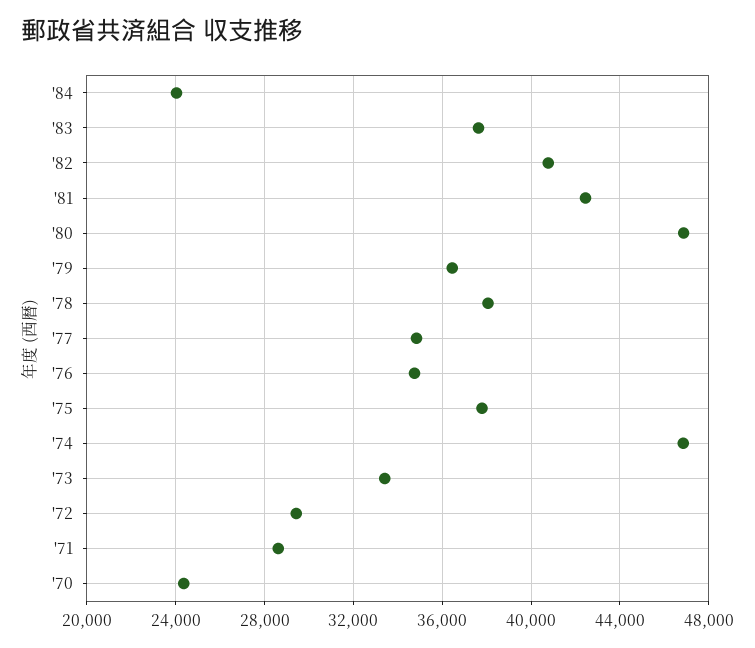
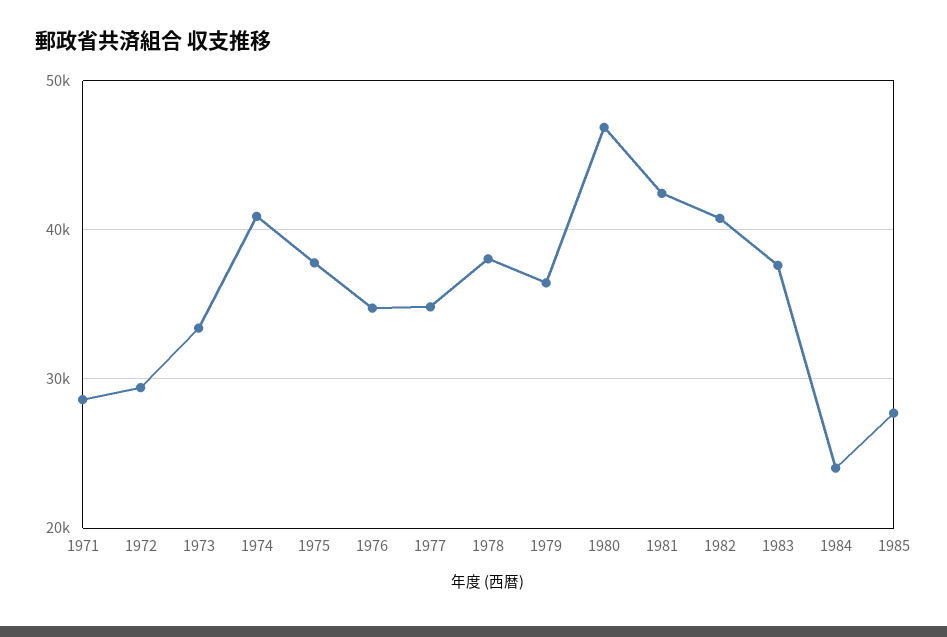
'74: 47000 -> 41000
'70: 24500 -> none
1985: none -> 28000

